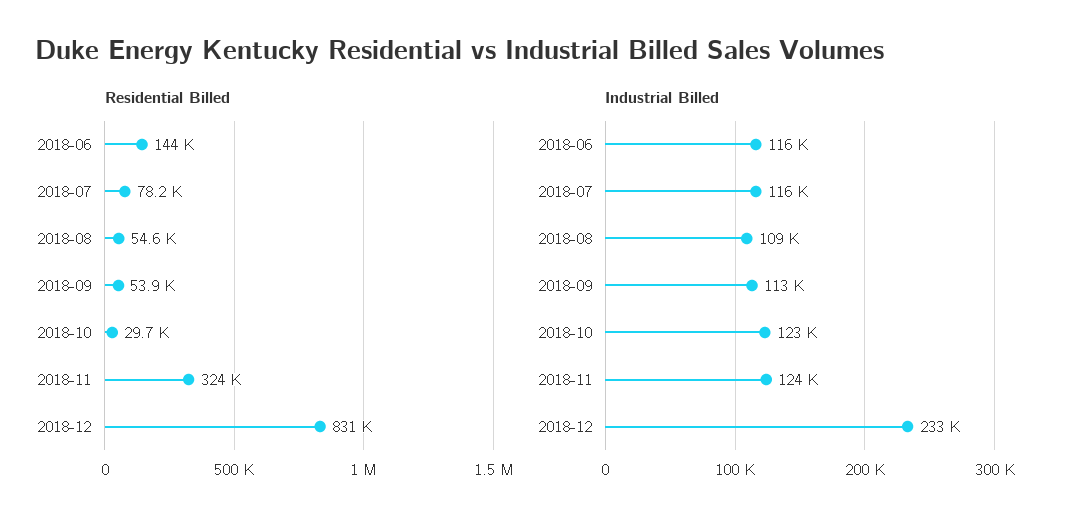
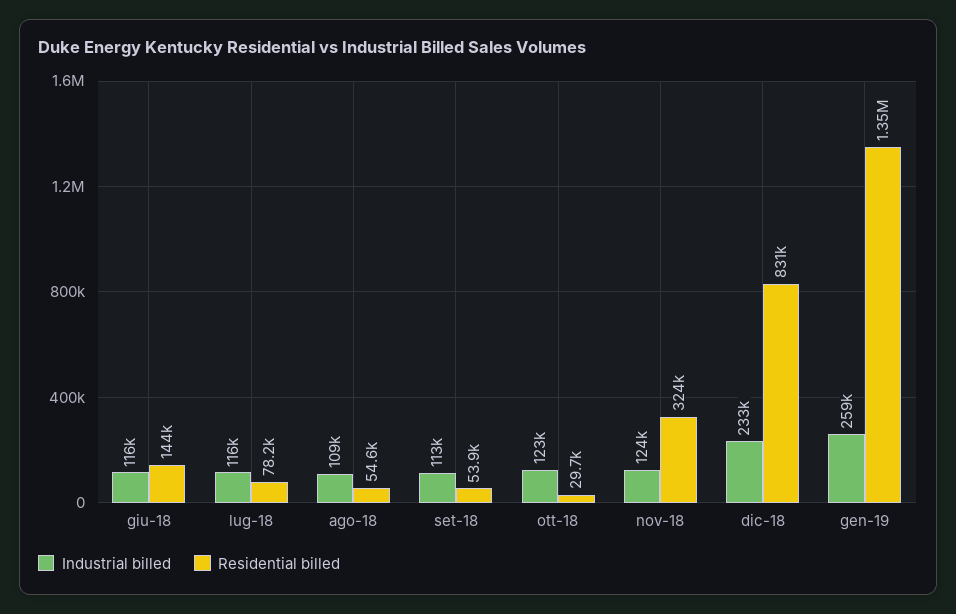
Industrial Billed, gen-19: none -> 259000
Residential Billed, gen-19: none -> 1350000

